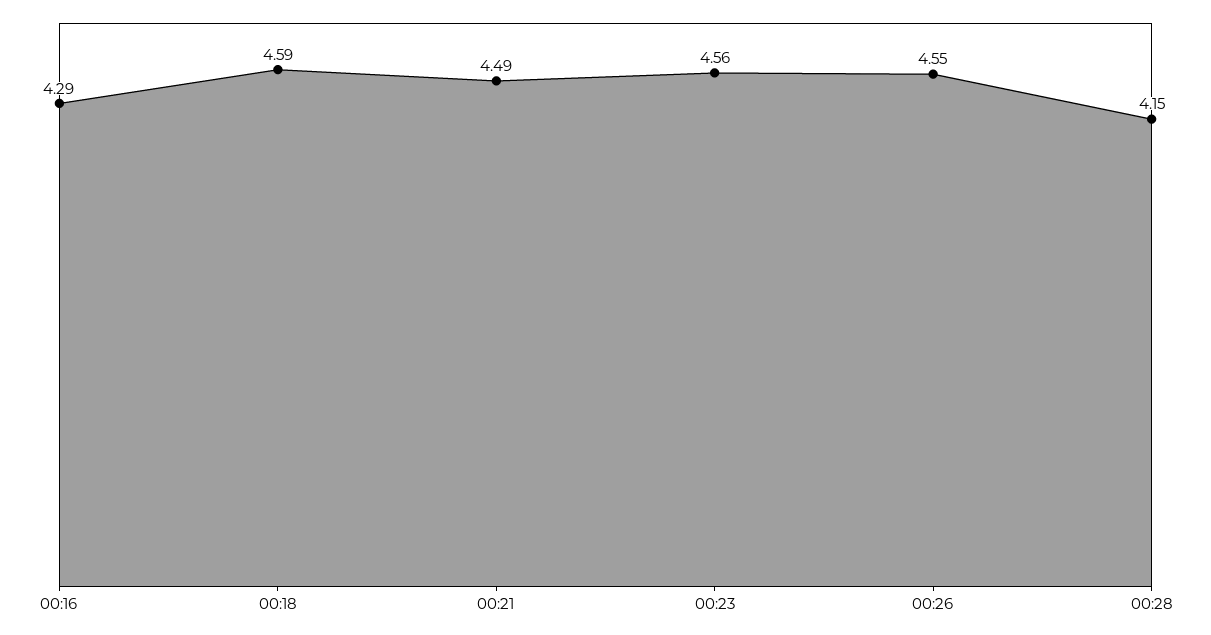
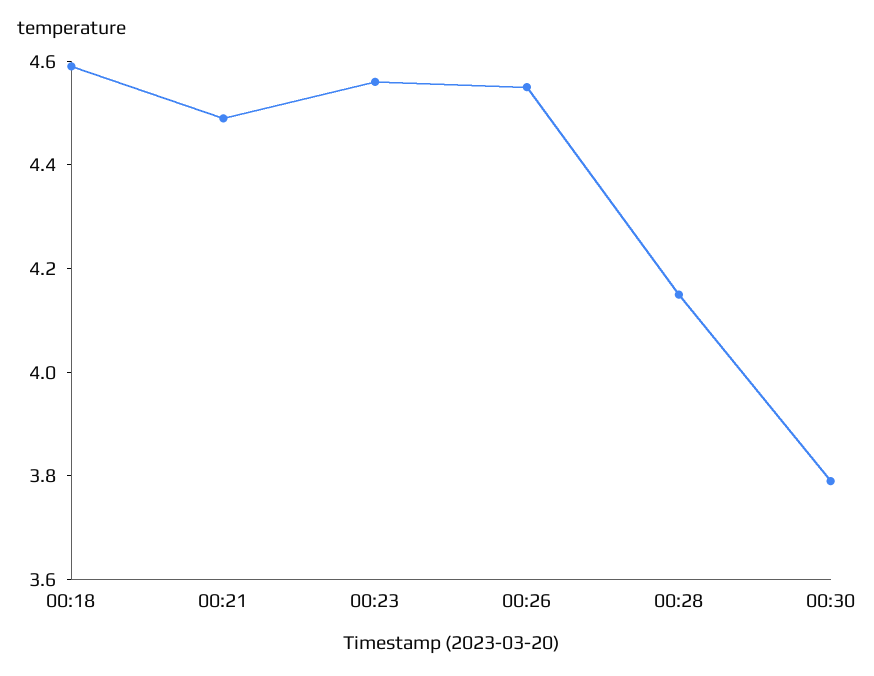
00:16: 4.29 -> none
00:30: none -> 3.8

